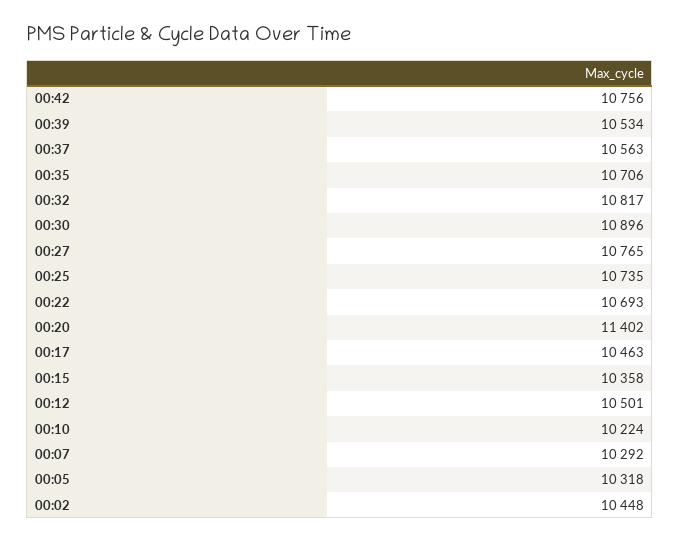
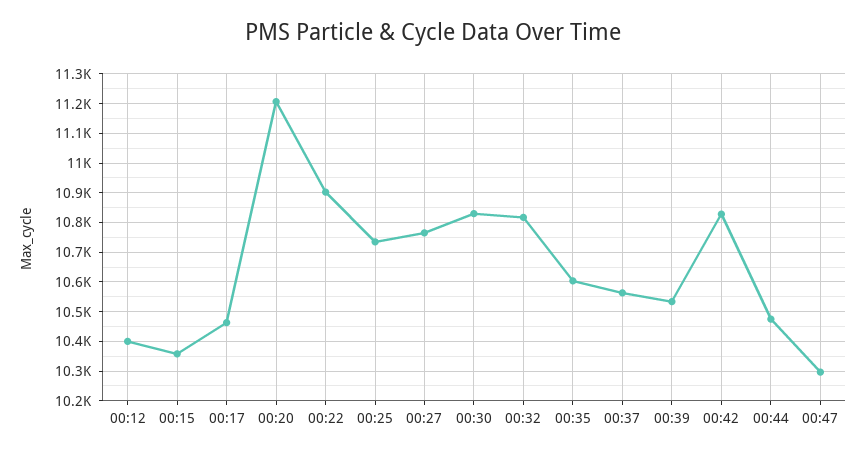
00:42: 10756 -> 10825
00:35: 10706 -> 10600
00:30: 10896 -> 10825
00:22: 10693 -> 10900
00:20: 11402 -> 11200
00:12: 10501 -> 10400
00:10: 10224 -> none
00:07: 10292 -> none
00:05: 10318 -> none
00:02: 10448 -> none
00:44: none -> 10475
00:47: none -> 10300

